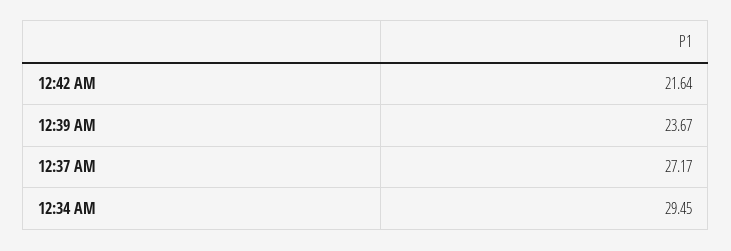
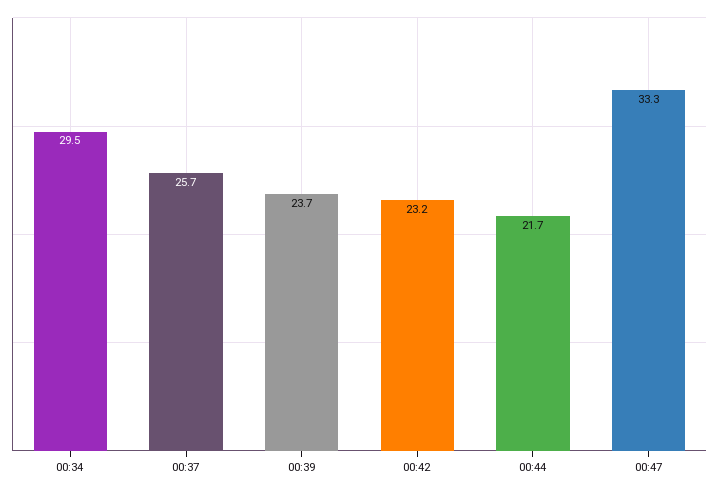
12:42 AM: 21.64 -> 23.2
12:37 AM: 27.17 -> 25.7
00:44: none -> 21.7
00:47: none -> 33.3

